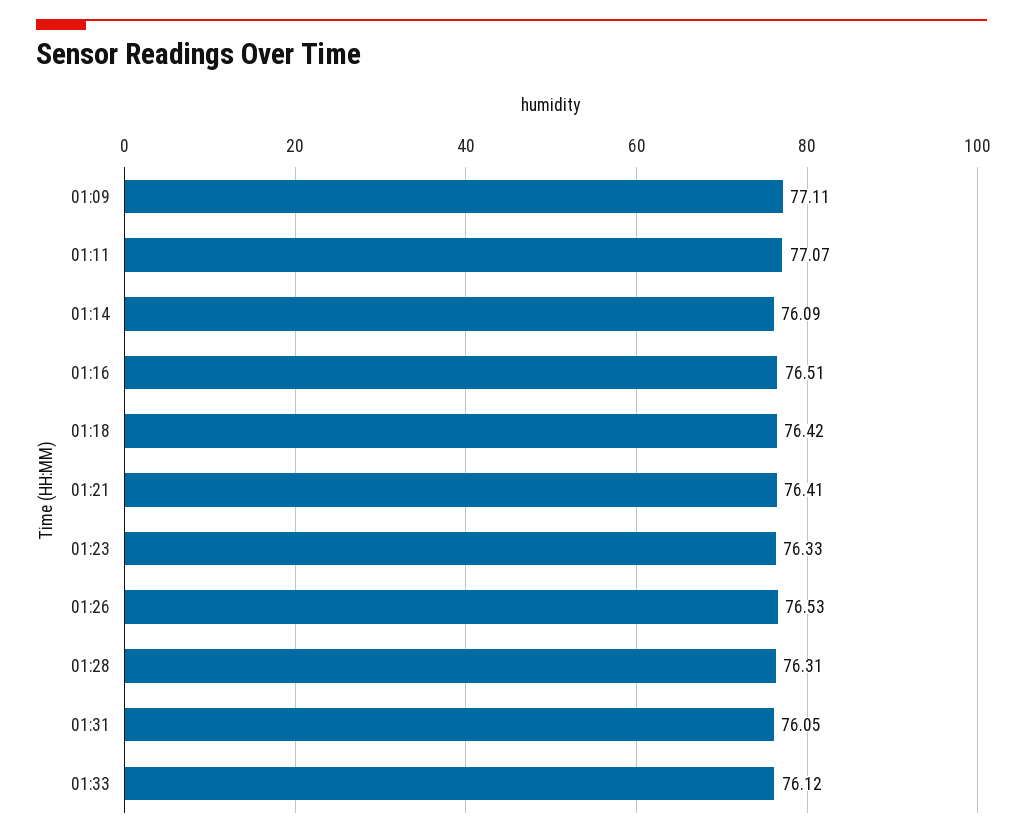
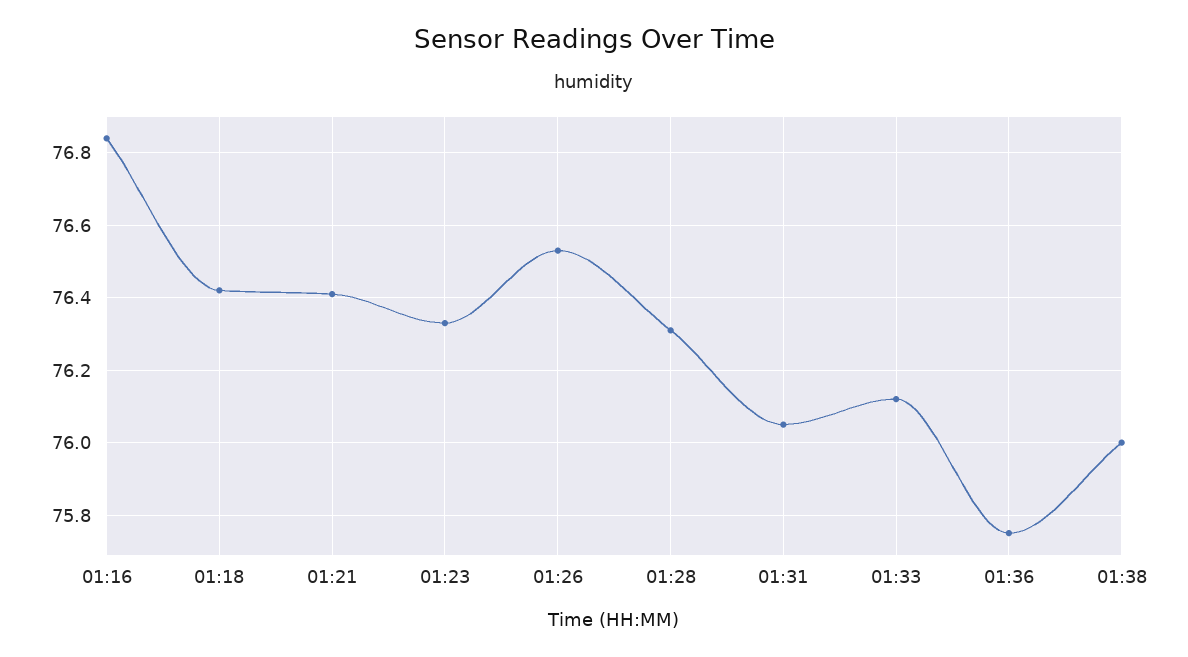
01:09: 77.11 -> none
01:11: 77.07 -> none
01:14: 76.09 -> none
01:16: 76.51 -> 76.85
01:36: none -> 75.75
01:38: none -> 76

